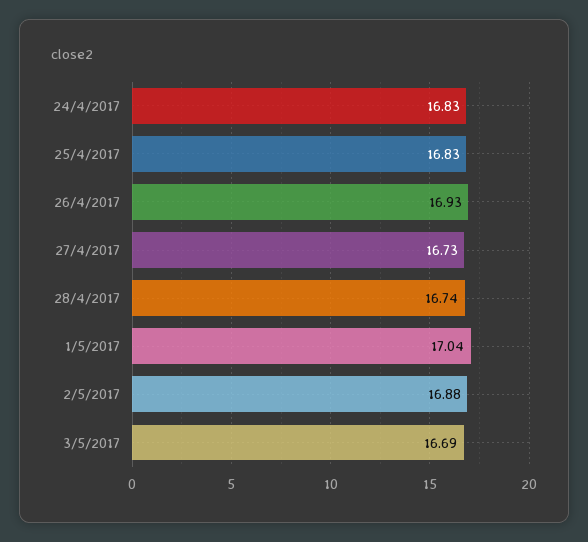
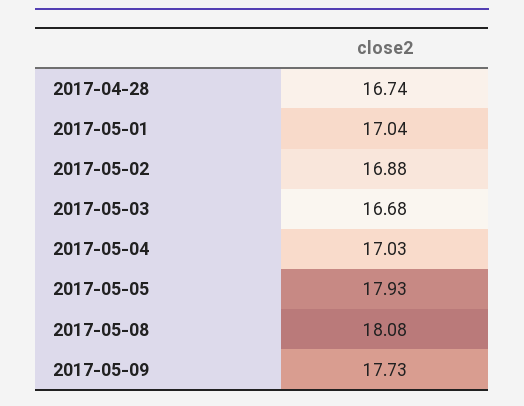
24/4/2017: 16.83 -> none
25/4/2017: 16.83 -> none
26/4/2017: 16.93 -> none
27/4/2017: 16.73 -> none
3/5/2017: 16.69 -> 16.68
2017-05-04: none -> 17.03
2017-05-05: none -> 17.93
2017-05-08: none -> 18.08
2017-05-09: none -> 17.73

